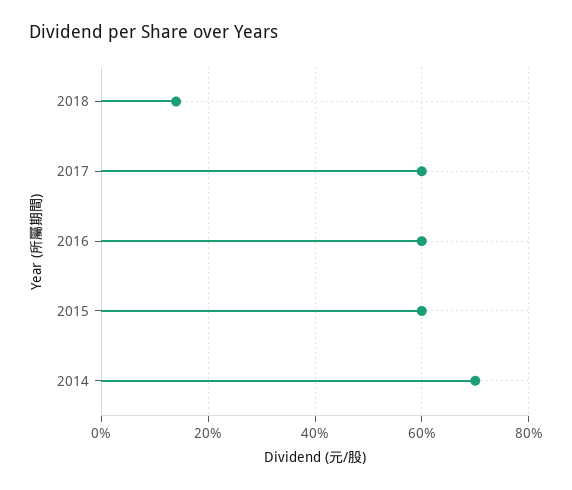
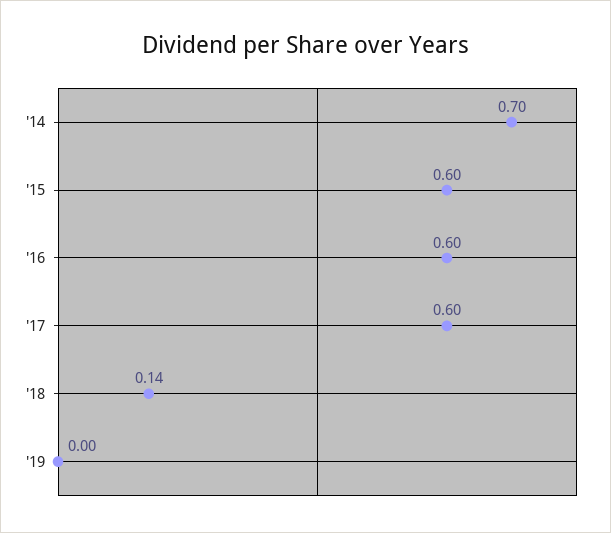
'19: none -> 0

